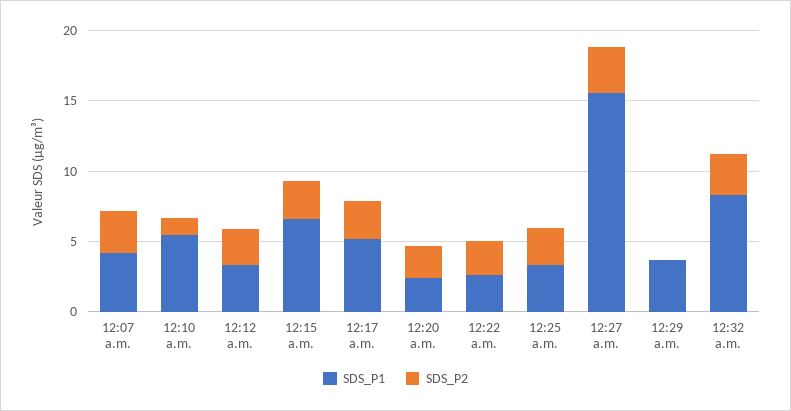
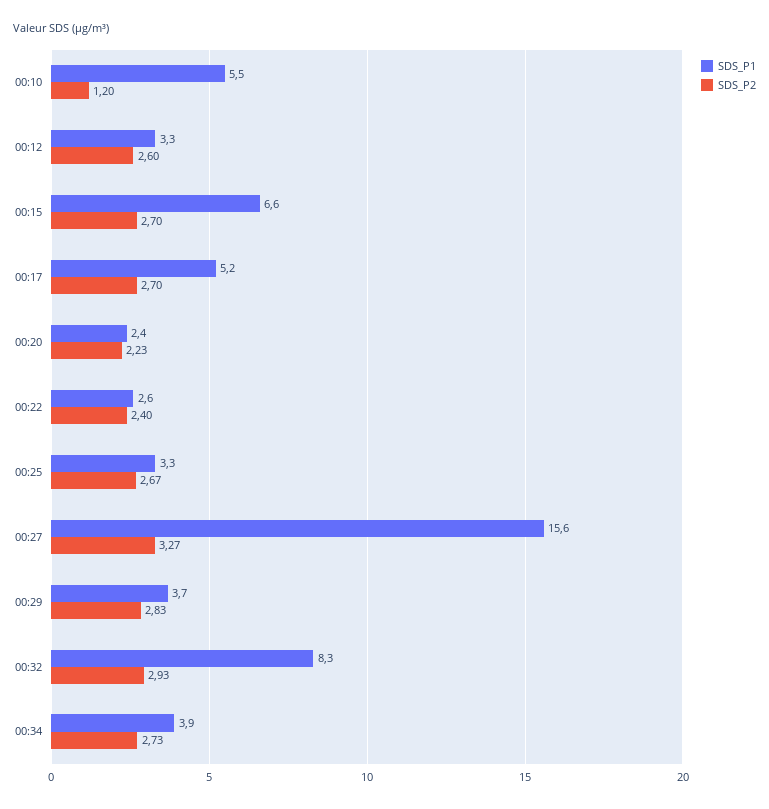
SDS_P1, 12:07 a.m.: 4 -> none
SDS_P2, 12:07 a.m.: 3 -> none
SDS_P2, 12:29 a.m.: 0 -> 2.83
SDS_P1, 00:34: none -> 3.9
SDS_P2, 00:34: none -> 2.73

